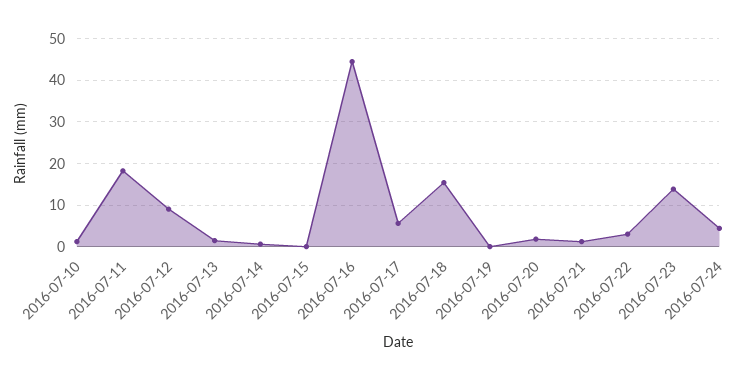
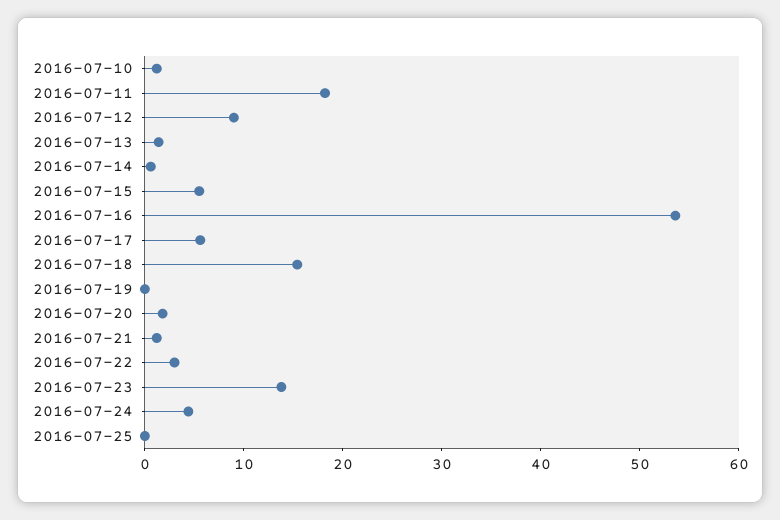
2016-07-15: 0 -> 6
2016-07-16: 44 -> 54
2016-07-25: none -> 0

